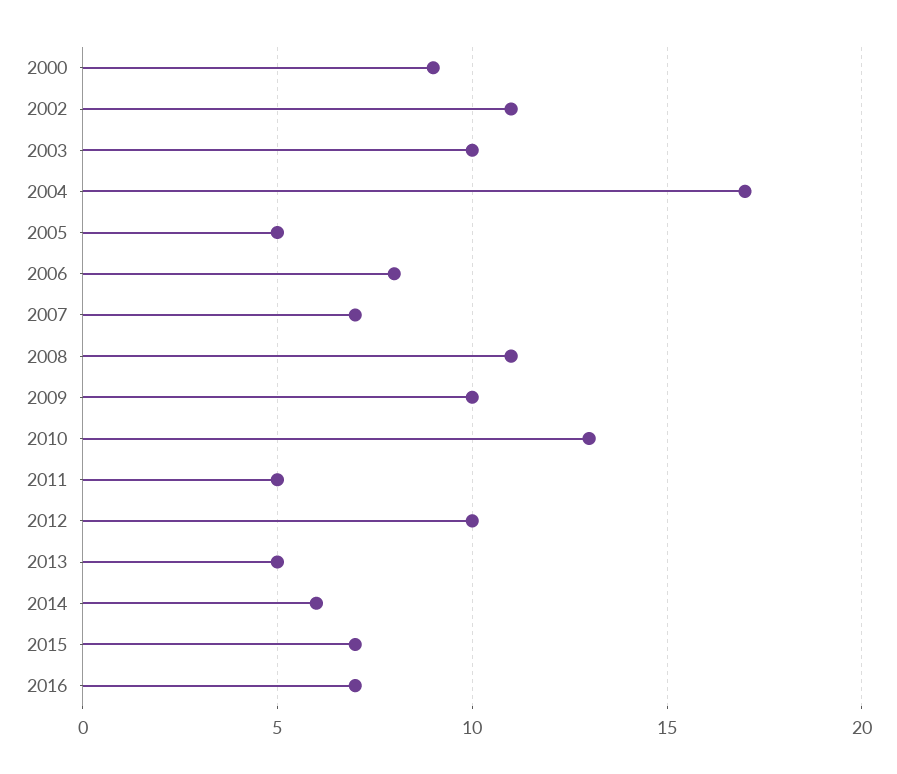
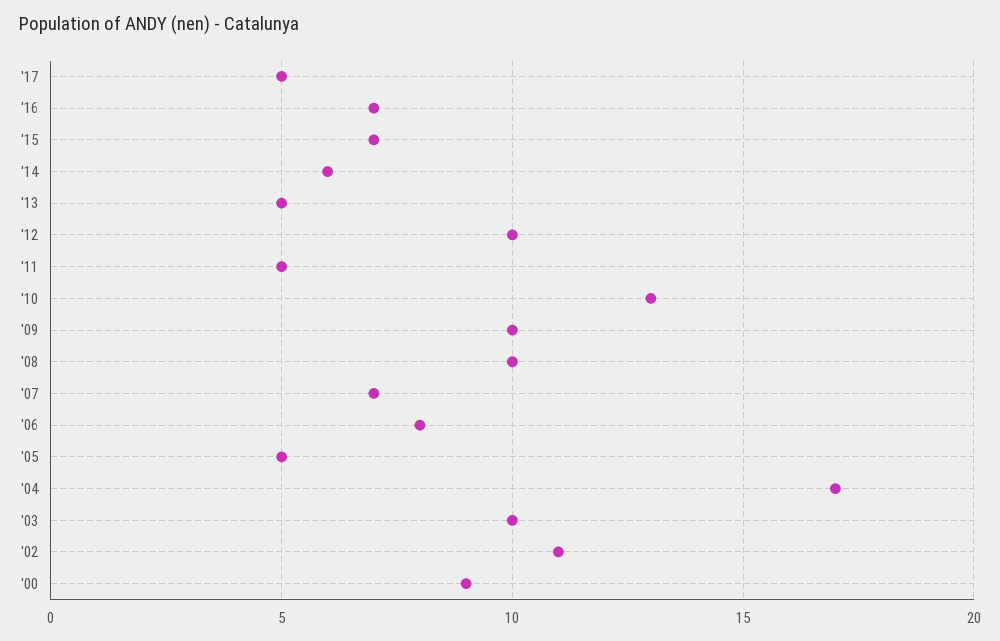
2008: 11 -> 10
'17: none -> 5

